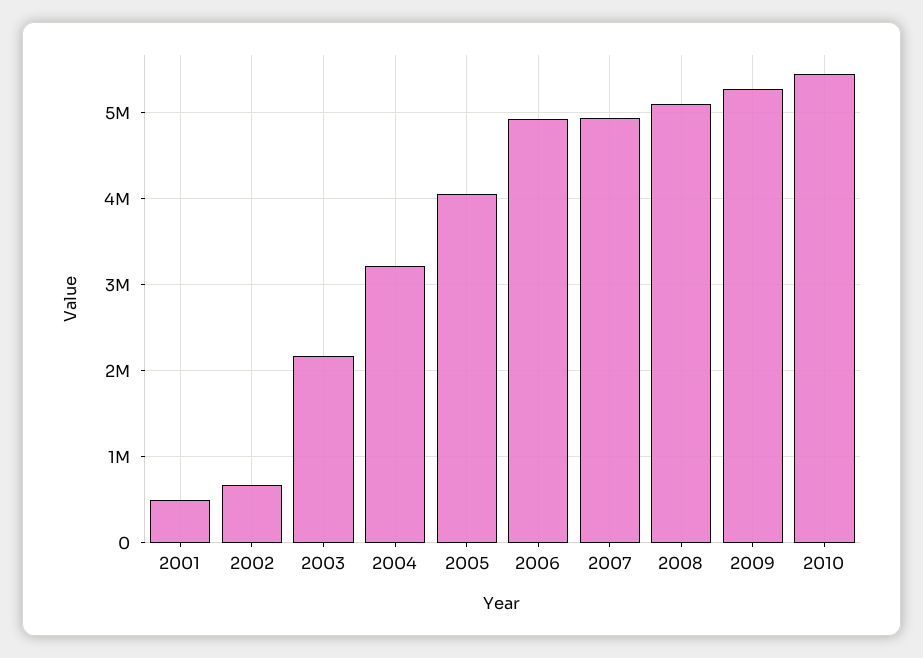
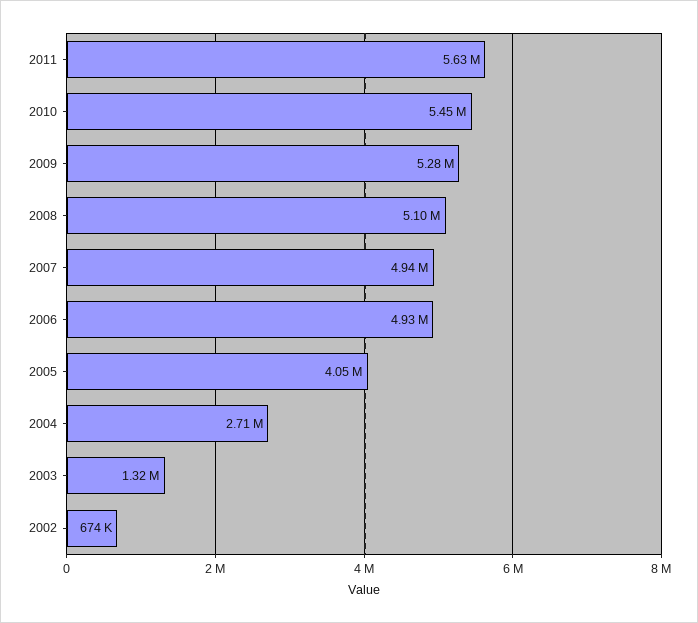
2001: 500000 -> none
2003: 2200000 -> 1320000
2004: 3200000 -> 2710000
2011: none -> 5630000

